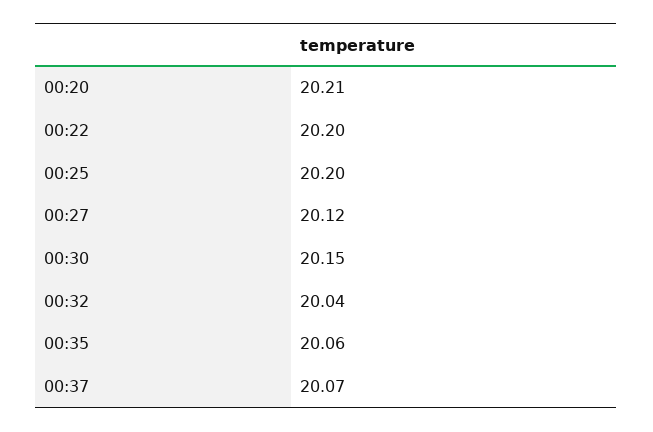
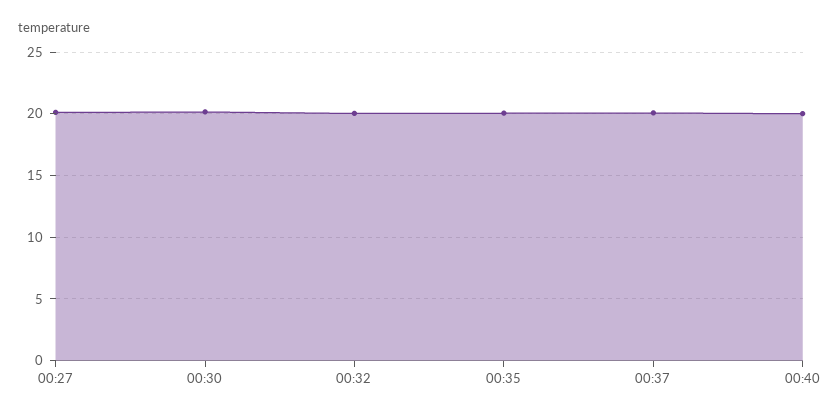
00:20: 20.21 -> none
00:22: 20.2 -> none
00:25: 20.2 -> none
00:40: none -> 20

